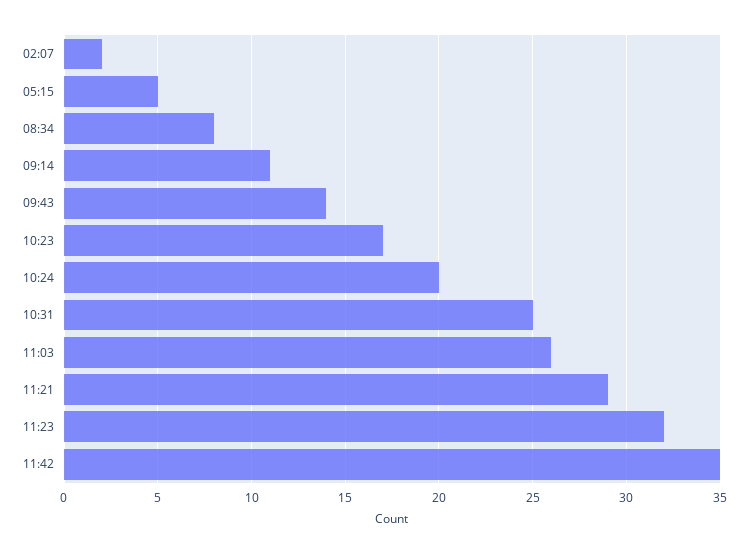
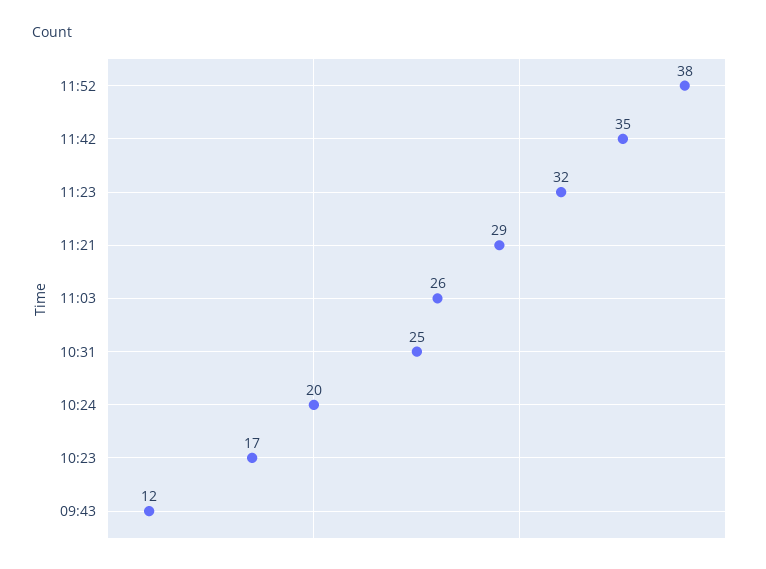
02:07: 2 -> none
05:15: 5 -> none
08:34: 8 -> none
09:14: 11 -> none
09:43: 14 -> 12
11:52: none -> 38

